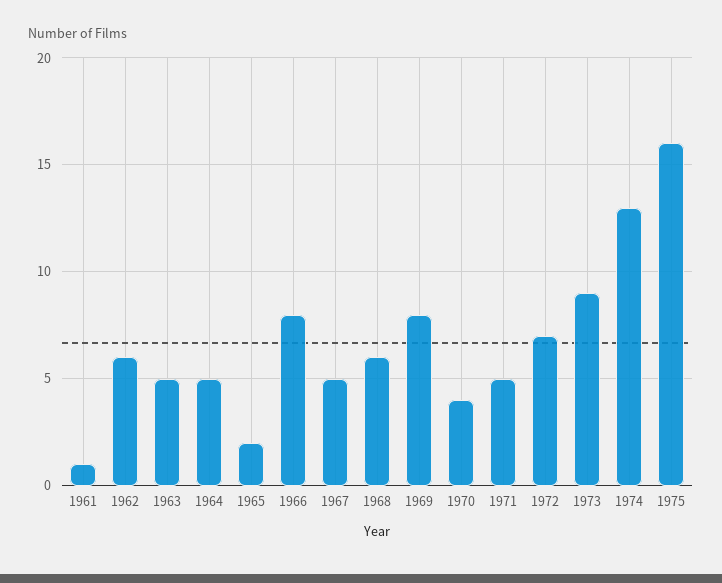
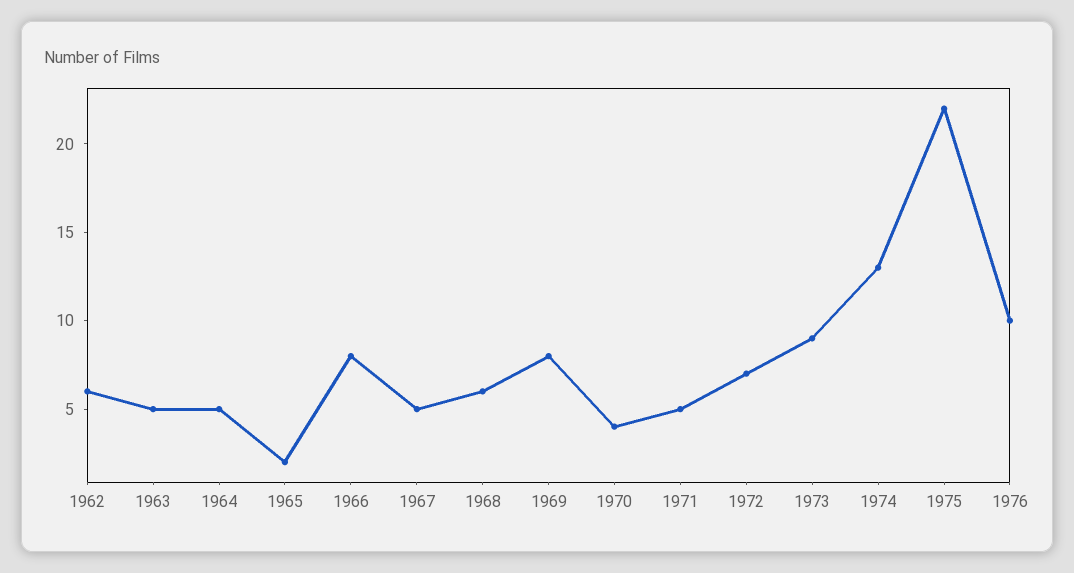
1961: 1 -> none
1975: 16 -> 22
1976: none -> 10

